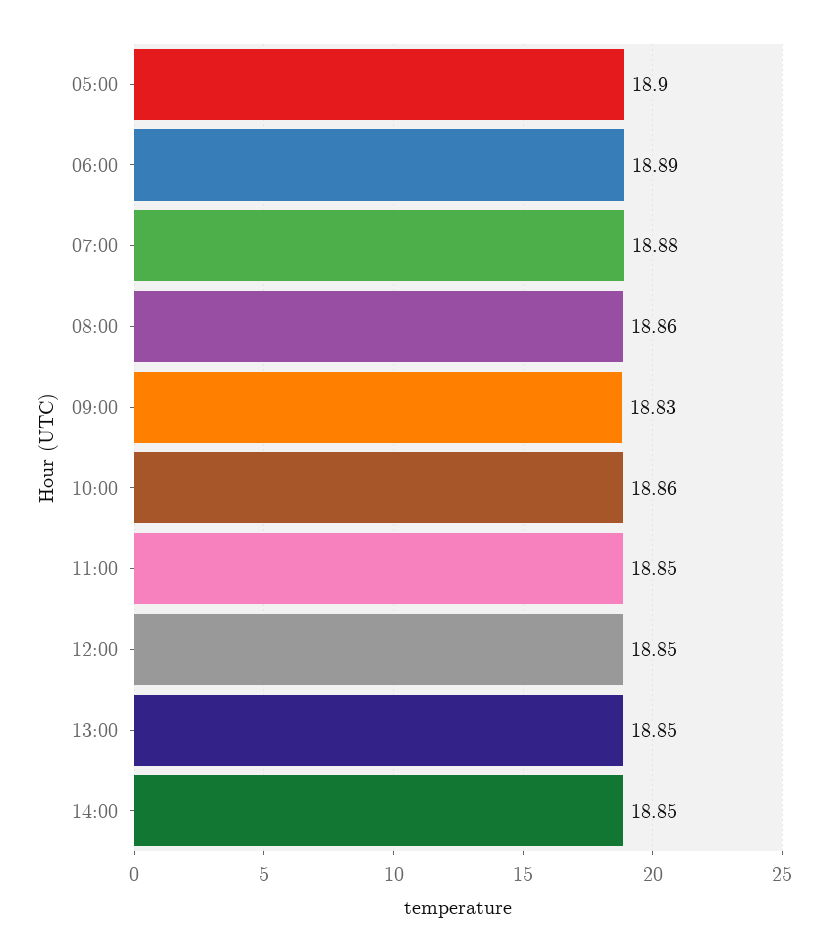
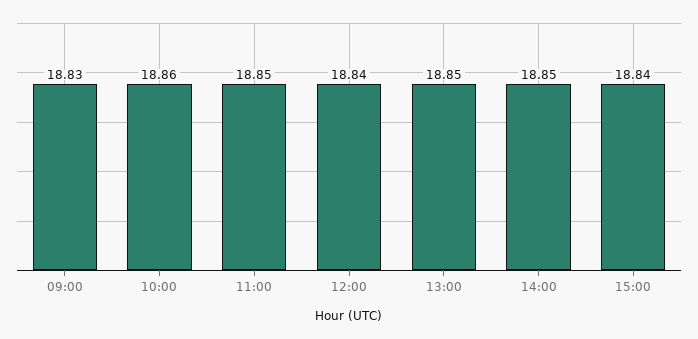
05:00: 18.9 -> none
06:00: 18.89 -> none
07:00: 18.88 -> none
08:00: 18.86 -> none
12:00: 18.85 -> 18.84
15:00: none -> 18.84

